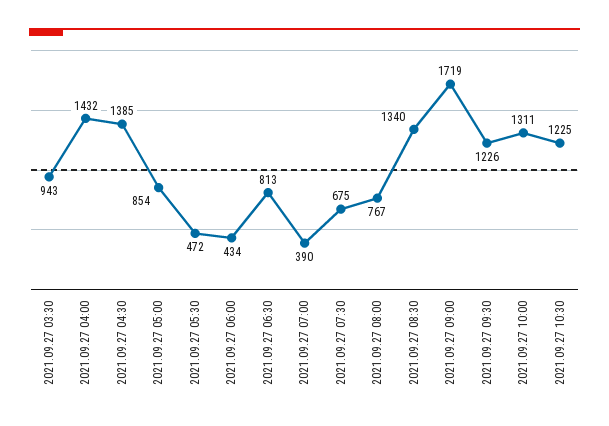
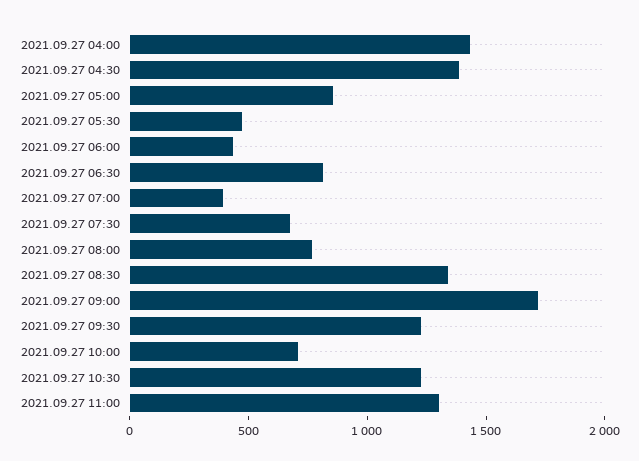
2021.09.27 03:30: 943 -> none
2021.09.27 10:00: 1311 -> 700
2021.09.27 11:00: none -> 1300

